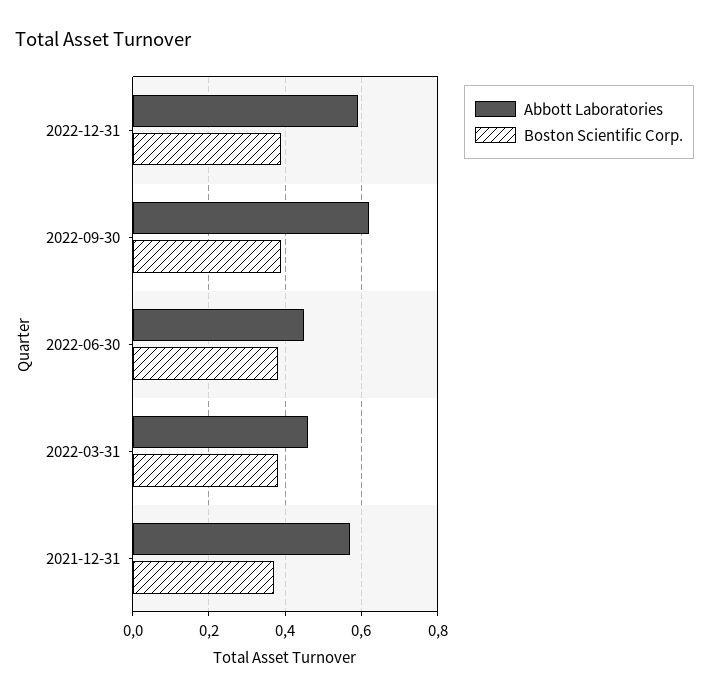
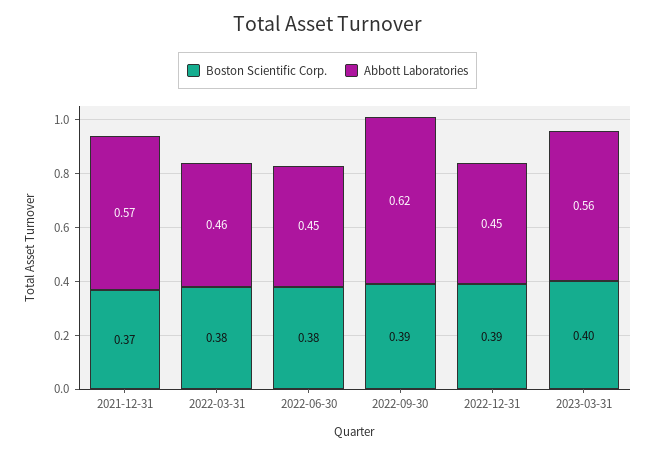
Abbott Laboratories, 2022-12-31: 0.6 -> 0.45
Boston Scientific Corp., 2023-03-31: none -> 0.4
Abbott Laboratories, 2023-03-31: none -> 0.56

